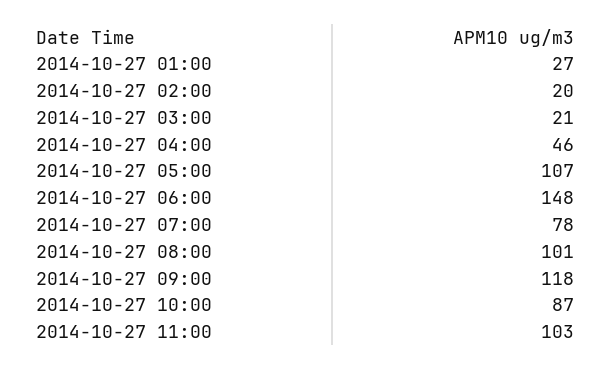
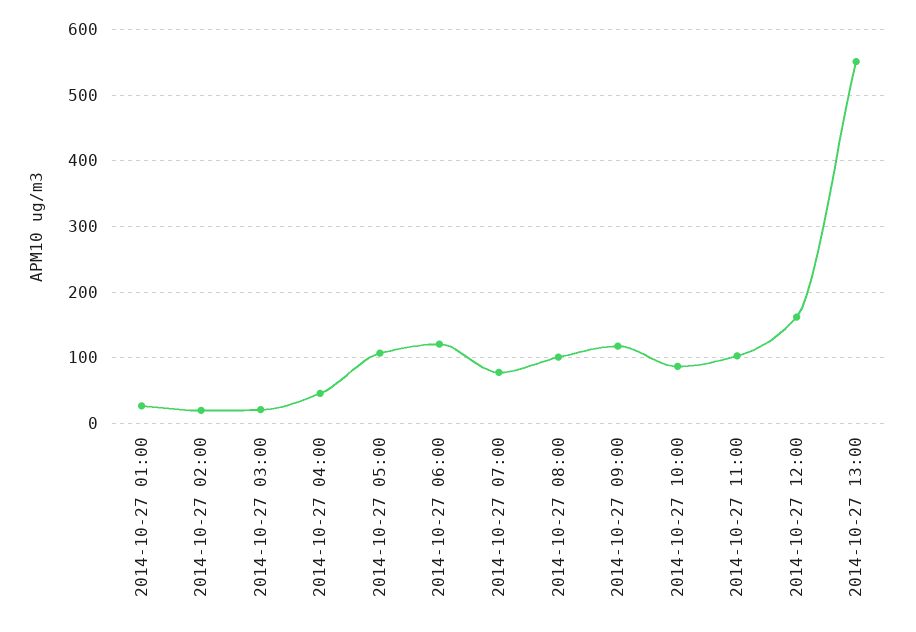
2014-10-27 06:00: 148 -> 120
2014-10-27 12:00: none -> 160
2014-10-27 13:00: none -> 550

